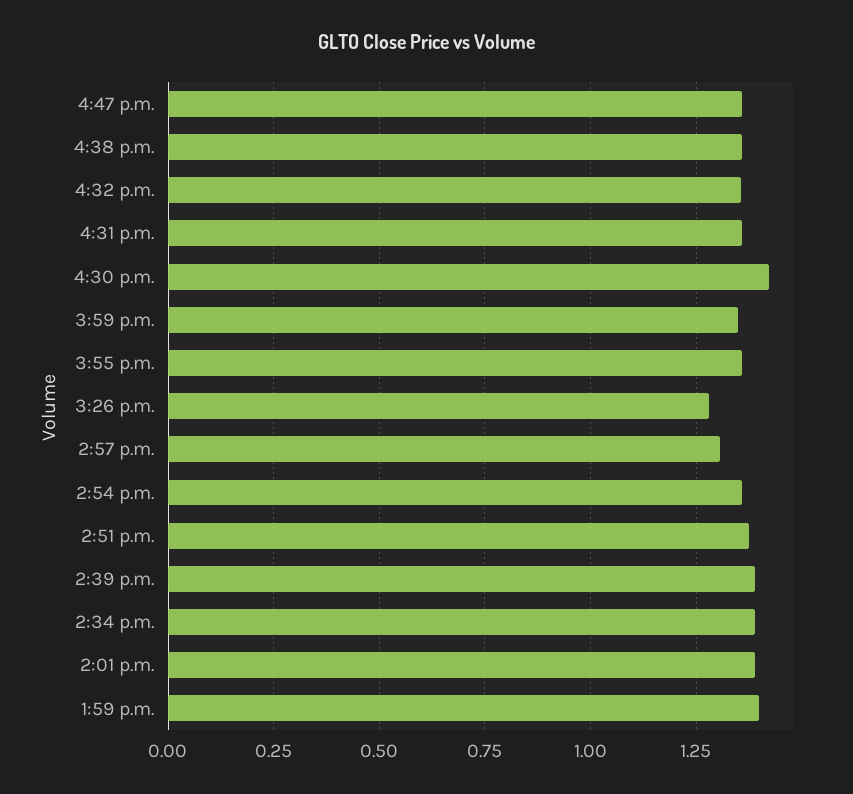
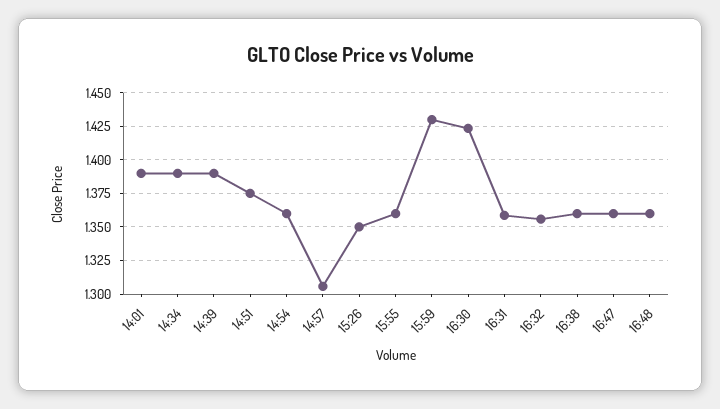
3:59 p.m.: 1.35 -> 1.43
3:26 p.m.: 1.275 -> 1.35
1:59 p.m.: 1.4 -> none
16:48: none -> 1.36

